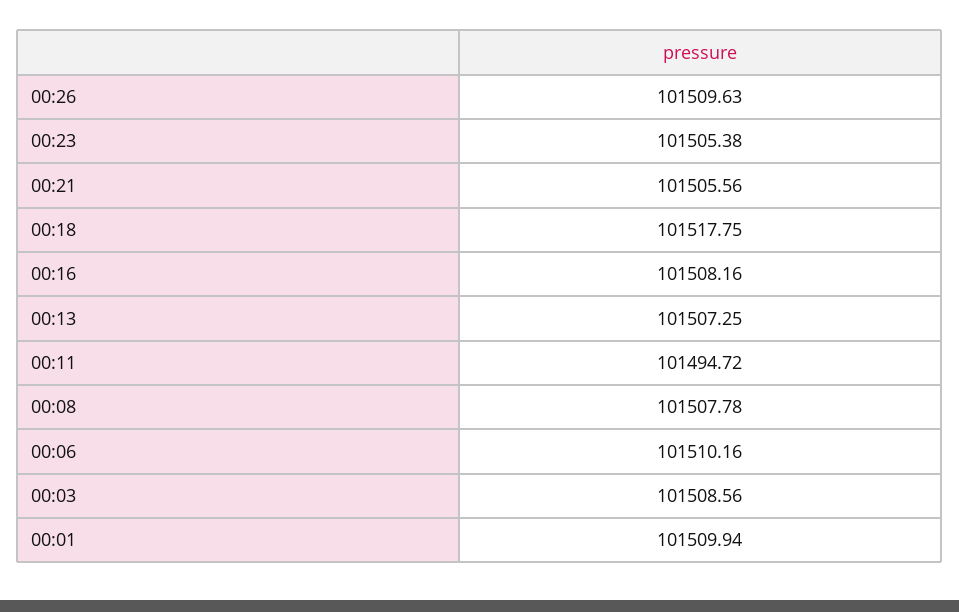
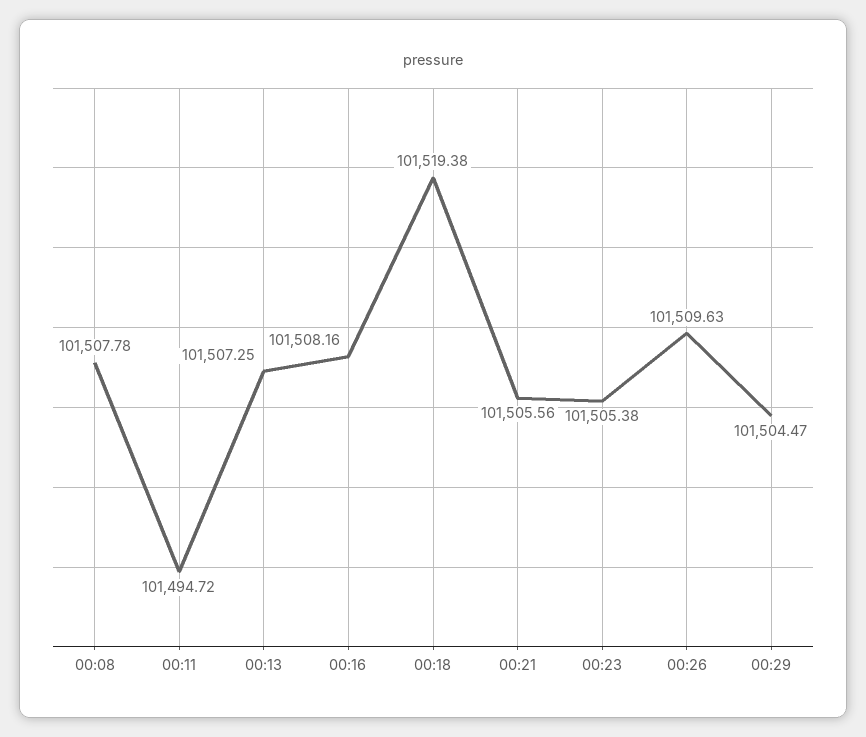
00:18: 101517.75 -> 101519.38
00:06: 101510.16 -> none
00:03: 101508.56 -> none
00:01: 101509.94 -> none
00:29: none -> 101504.47

